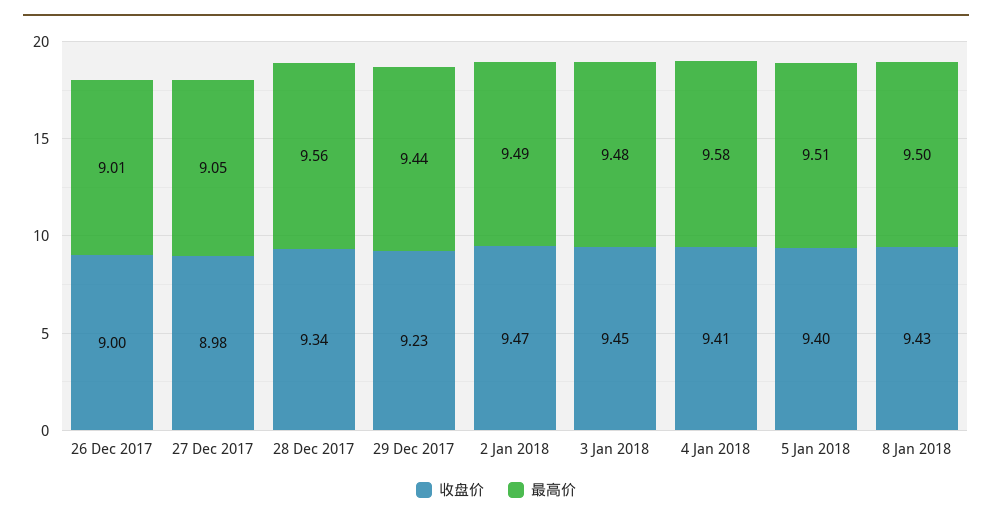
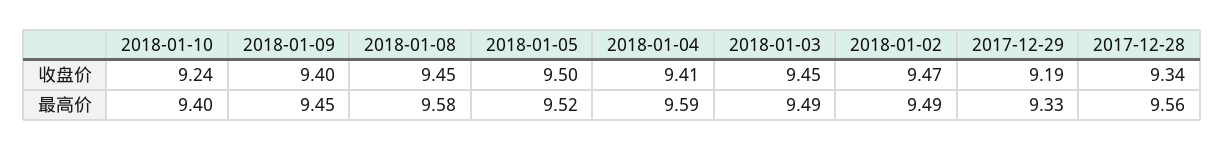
收盘价, 26 Dec 2017: 9 -> none
最高价, 26 Dec 2017: 9.01 -> none
收盘价, 27 Dec 2017: 8.98 -> none
最高价, 27 Dec 2017: 9.05 -> none
收盘价, 29 Dec 2017: 9.23 -> 9.19
最高价, 29 Dec 2017: 9.44 -> 9.33
最高价, 3 Jan 2018: 9.48 -> 9.49
最高价, 4 Jan 2018: 9.58 -> 9.59
收盘价, 5 Jan 2018: 9.4 -> 9.5
最高价, 5 Jan 2018: 9.51 -> 9.52
收盘价, 8 Jan 2018: 9.43 -> 9.45
最高价, 8 Jan 2018: 9.5 -> 9.58
收盘价, 2018-01-10: none -> 9.24
收盘价, 2018-01-09: none -> 9.4
最高价, 2018-01-10: none -> 9.4
最高价, 2018-01-09: none -> 9.45

